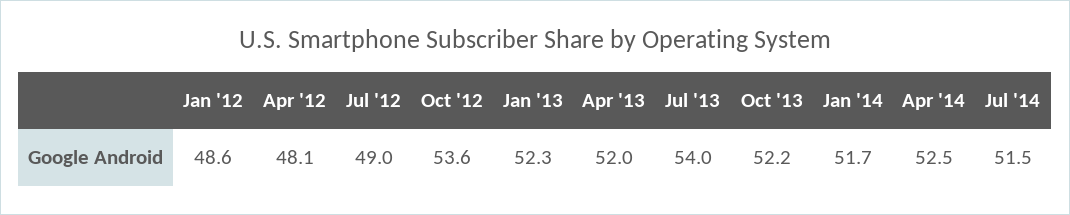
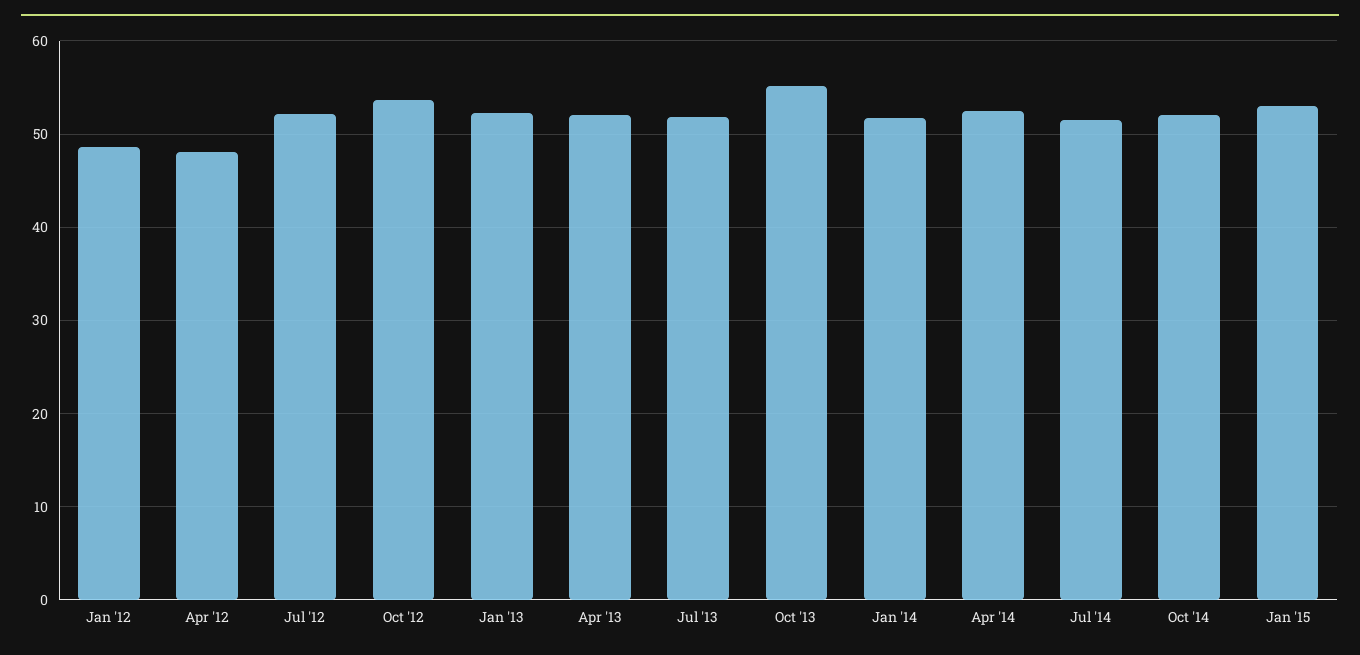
Jul '12: 49 -> 52
Jul '13: 54 -> 52
Oct '13: 52.2 -> 55
Oct '14: none -> 52
Jan '15: none -> 53

